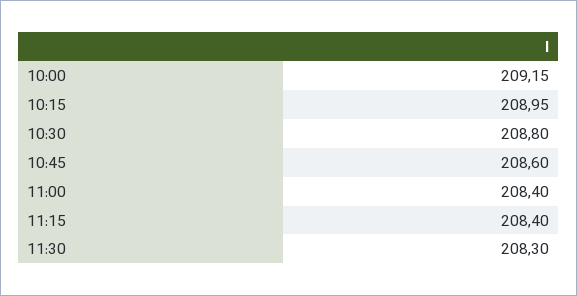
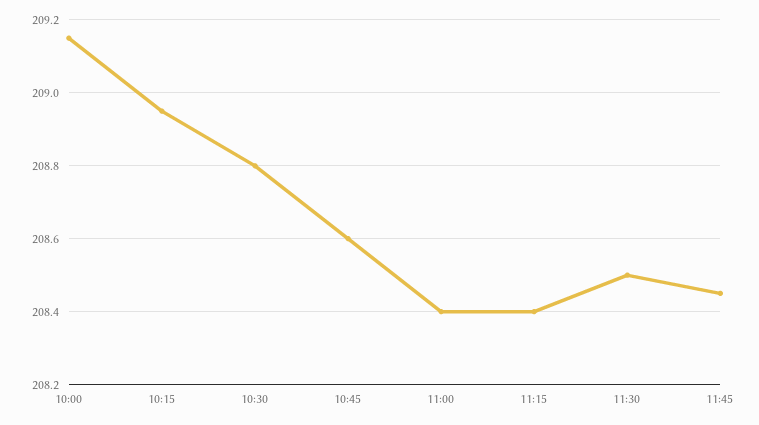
11:30: 208.3 -> 208.5
11:45: none -> 208.45

